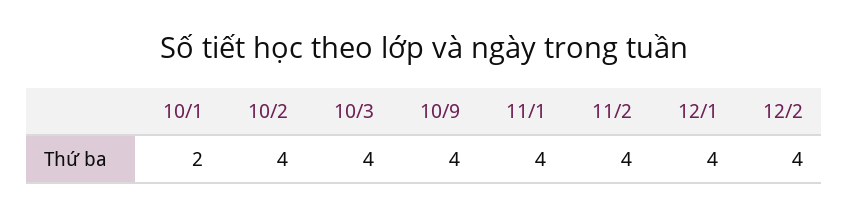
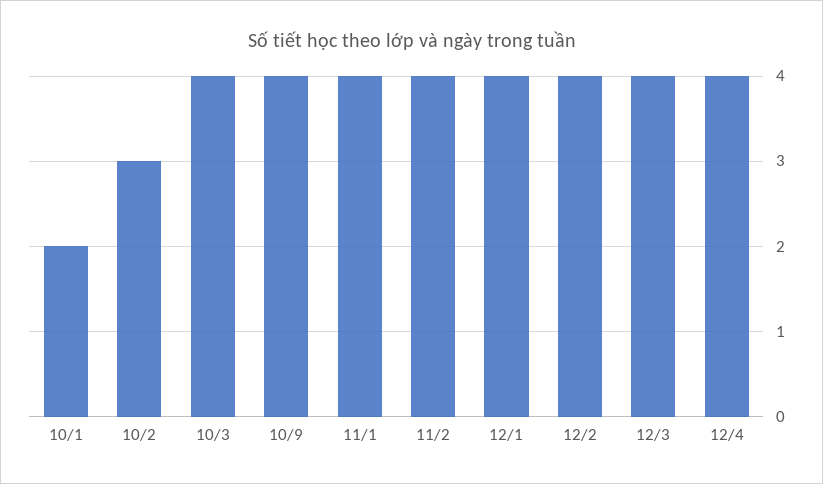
10/2: 4 -> 3
12/3: none -> 4
12/4: none -> 4

